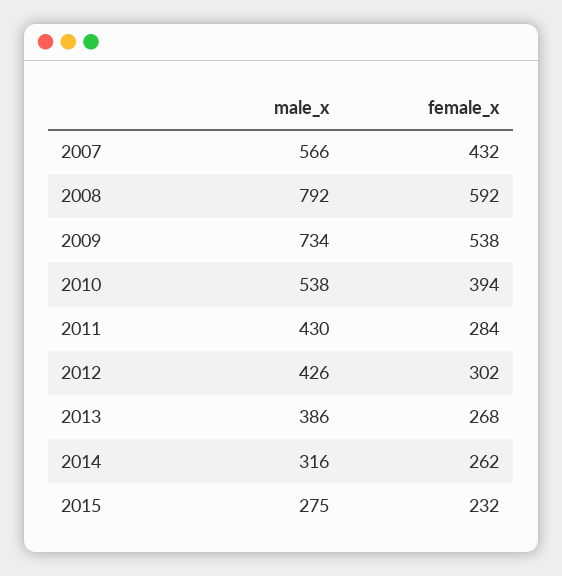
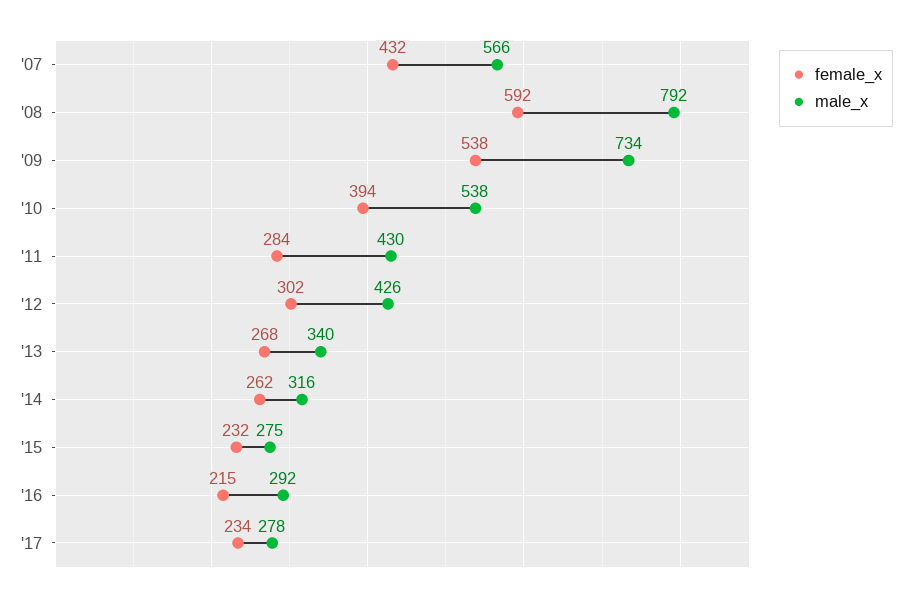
male_x, 2013: 386 -> 340
female_x, '16: none -> 215
male_x, '16: none -> 292
female_x, '17: none -> 234
male_x, '17: none -> 278

